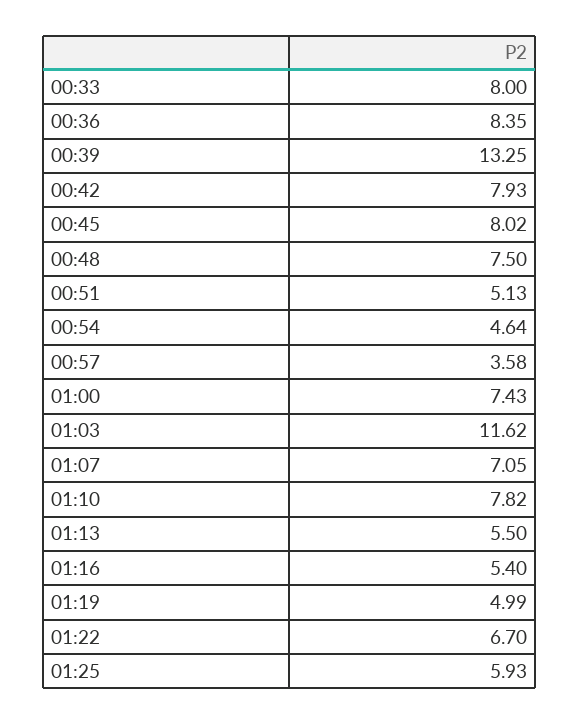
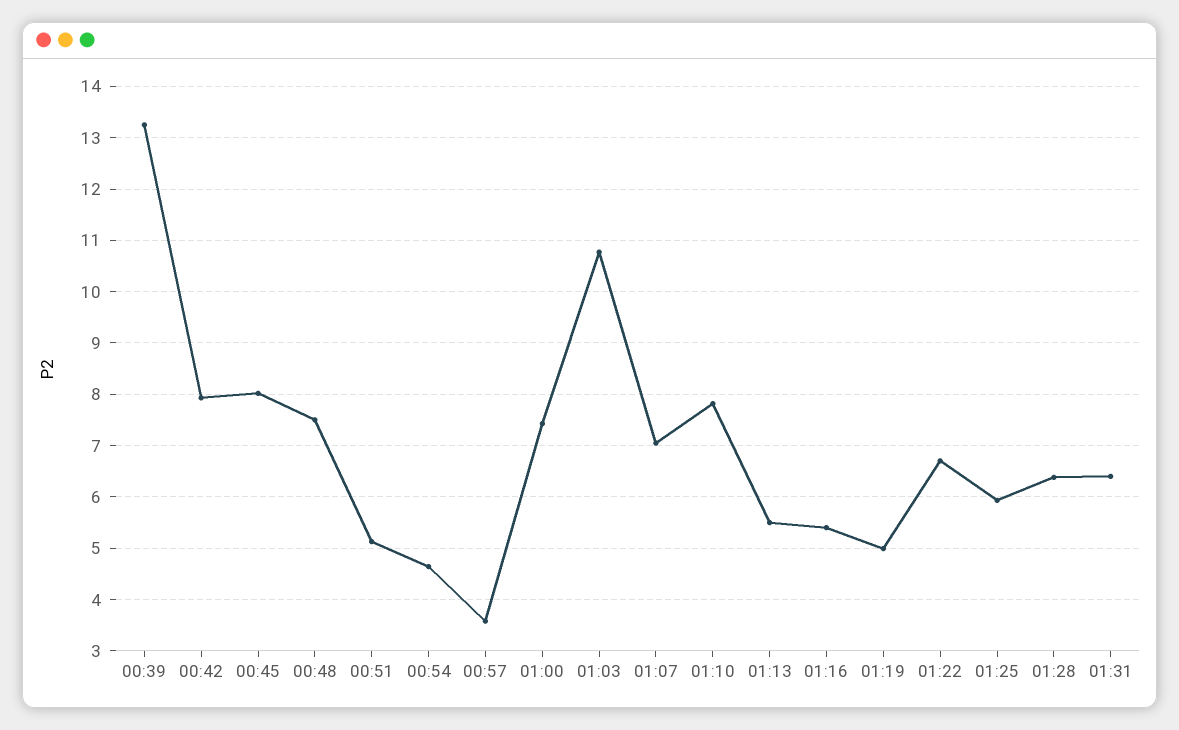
00:33: 8 -> none
00:36: 8.35 -> none
01:03: 11.62 -> 10.8
01:28: none -> 6.4
01:31: none -> 6.4

